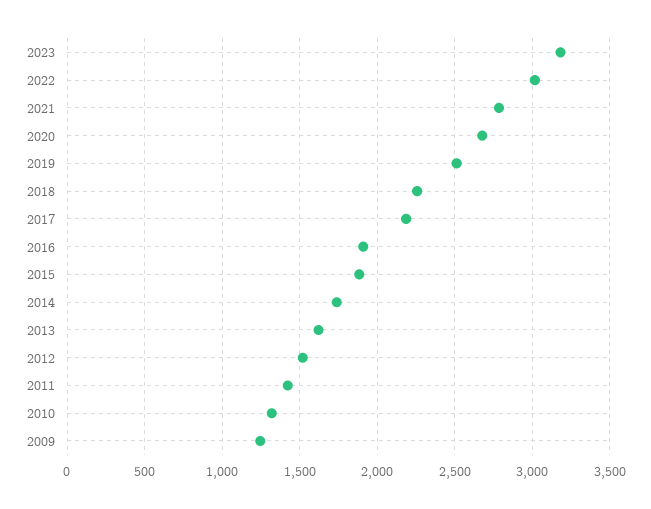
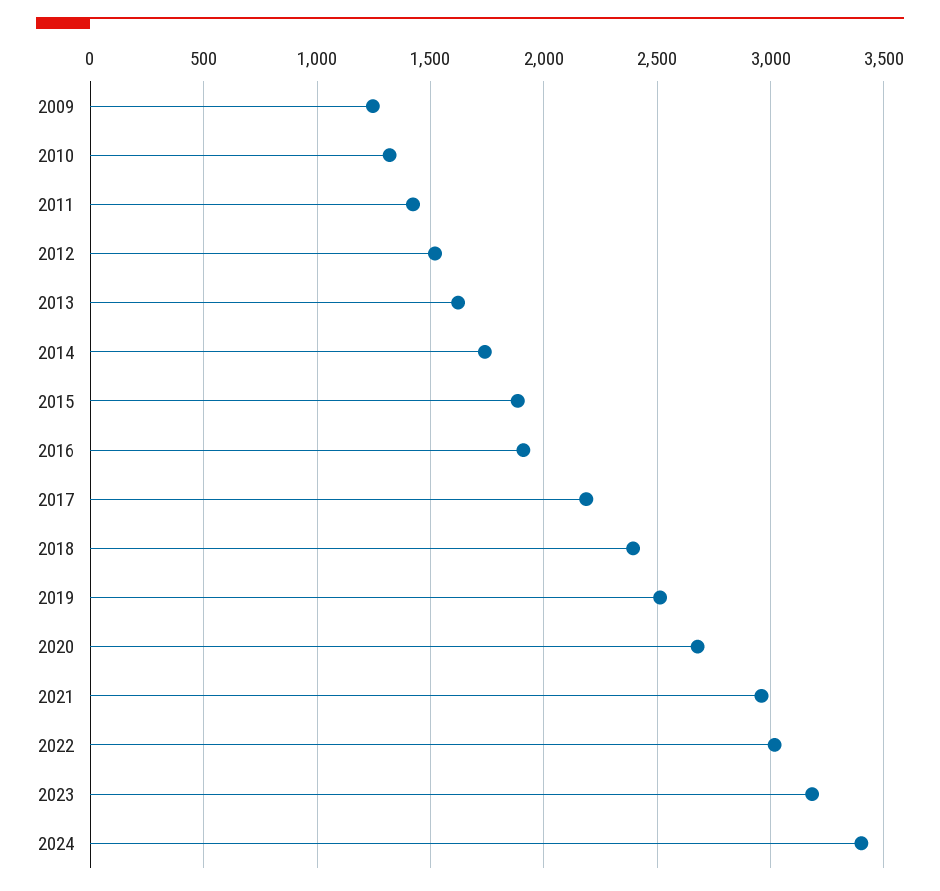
2021: 2800 -> 2950
2018: 2250 -> 2400
2024: none -> 3400

